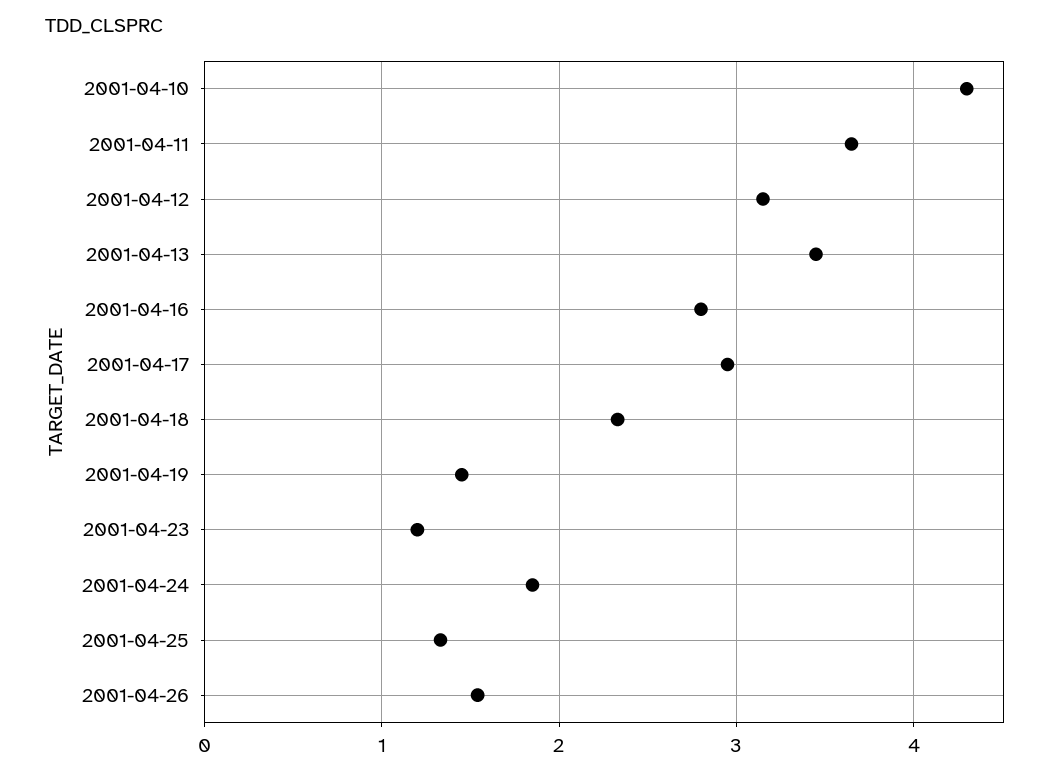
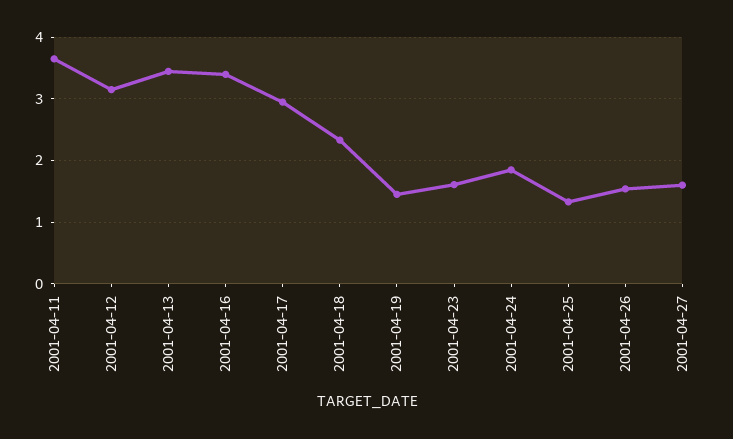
2001-04-10: 4.3 -> none
2001-04-16: 2.8 -> 3.4
2001-04-23: 1.2 -> 1.6
2001-04-27: none -> 1.6

